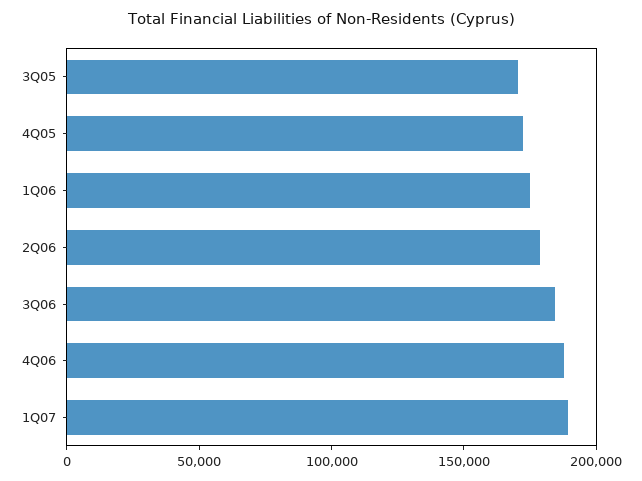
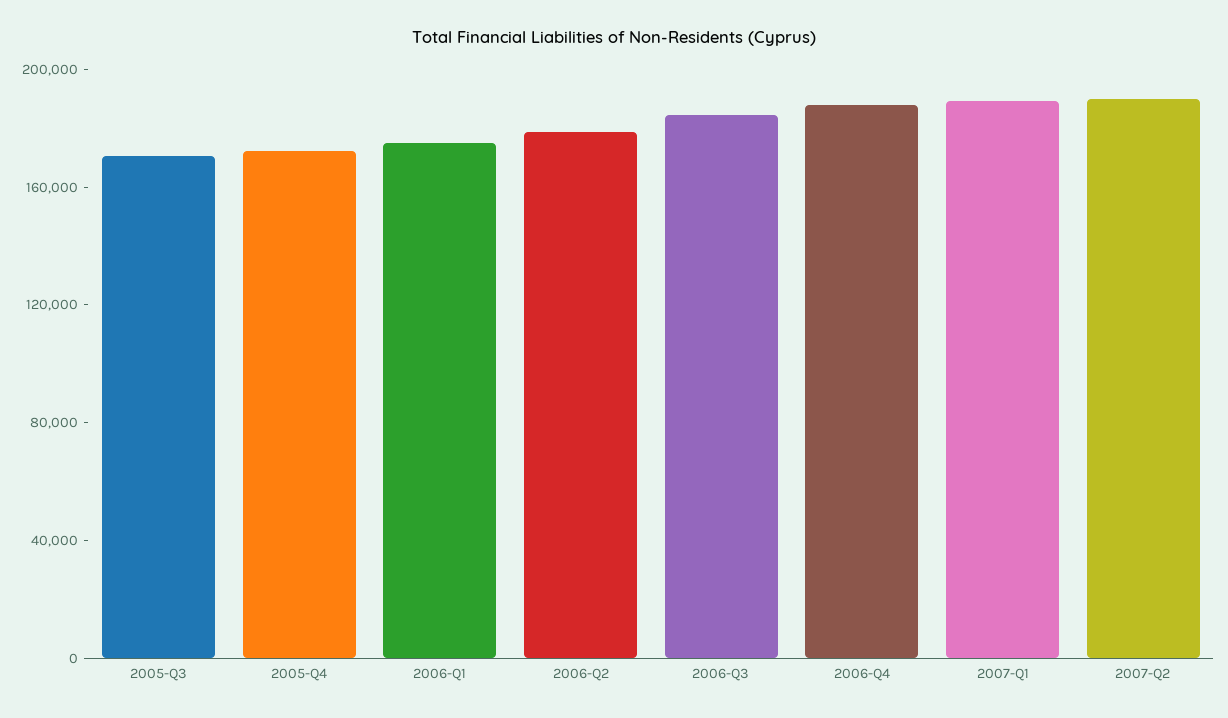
2007-Q2: none -> 190000

